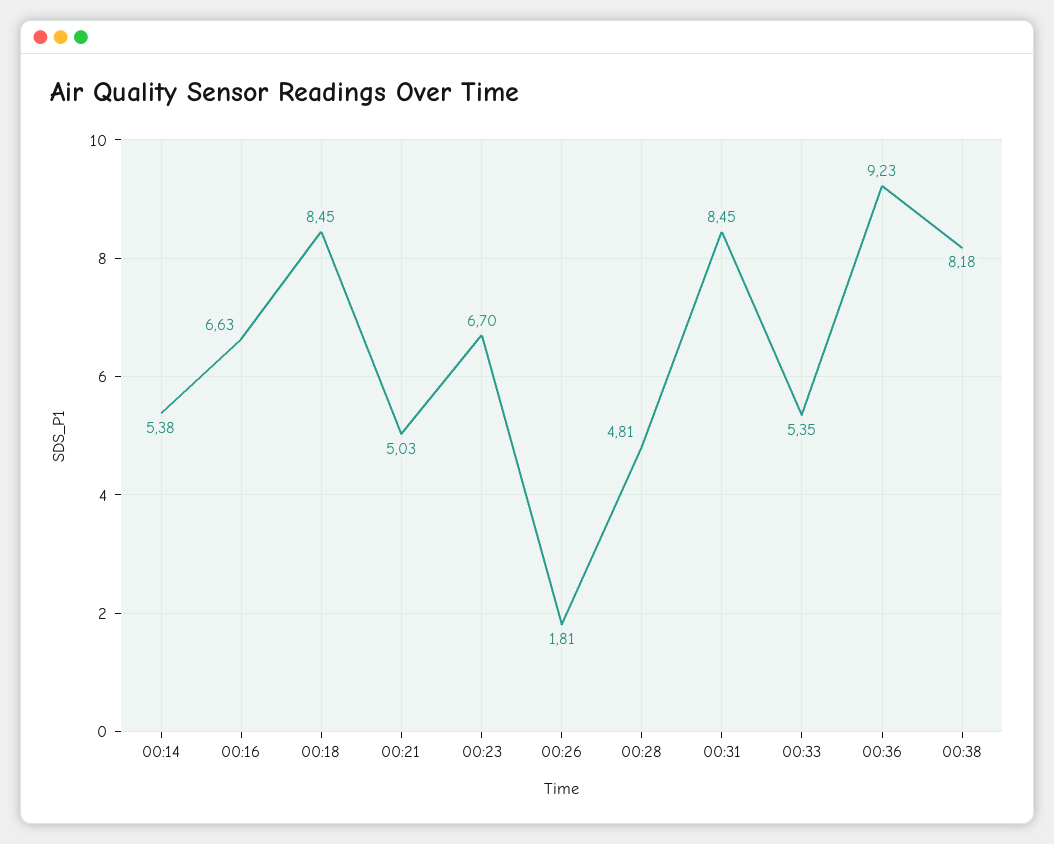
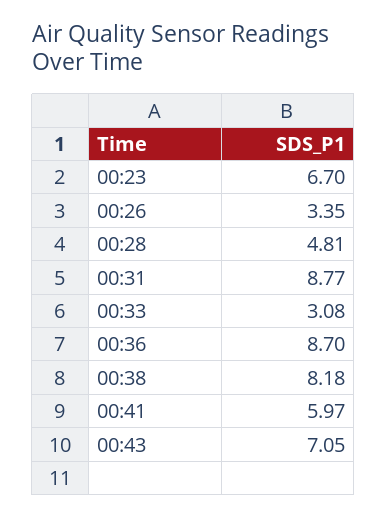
00:14: 5.38 -> none
00:16: 6.63 -> none
00:18: 8.45 -> none
00:21: 5.03 -> none
00:26: 1.81 -> 3.35
00:31: 8.45 -> 8.77
00:33: 5.35 -> 3.08
00:36: 9.23 -> 8.7
00:41: none -> 5.97
00:43: none -> 7.05

